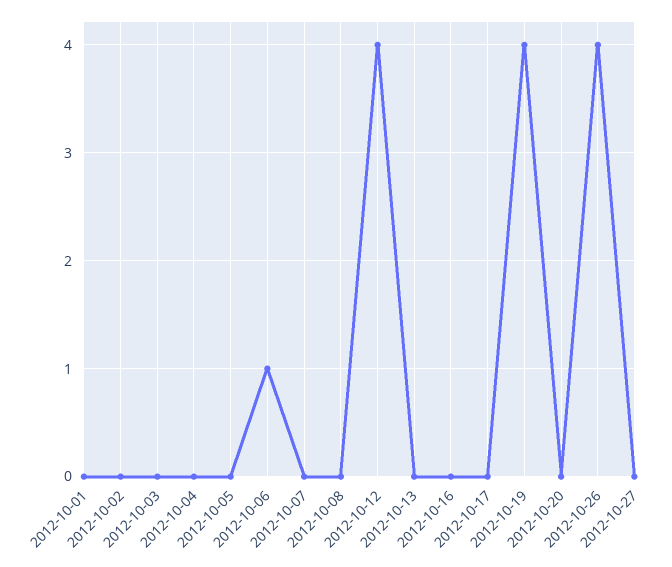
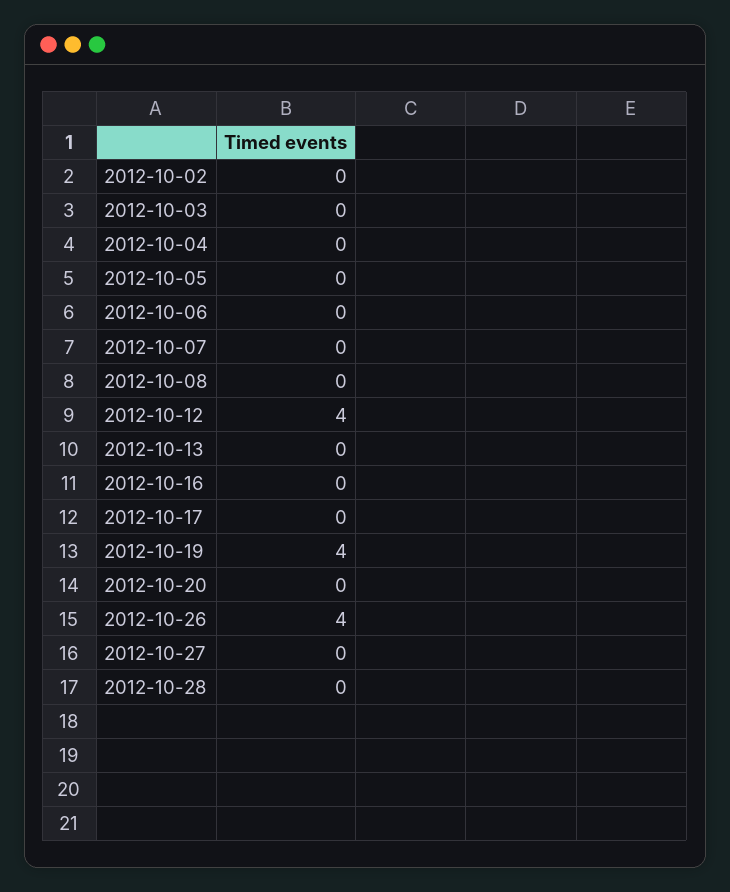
2012-10-01: 0 -> none
2012-10-06: 1 -> 0
2012-10-28: none -> 0

